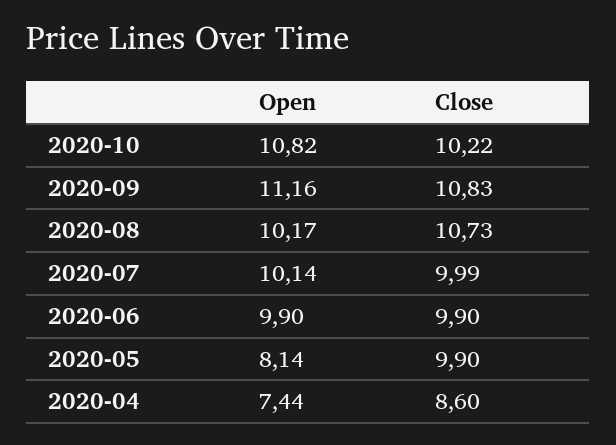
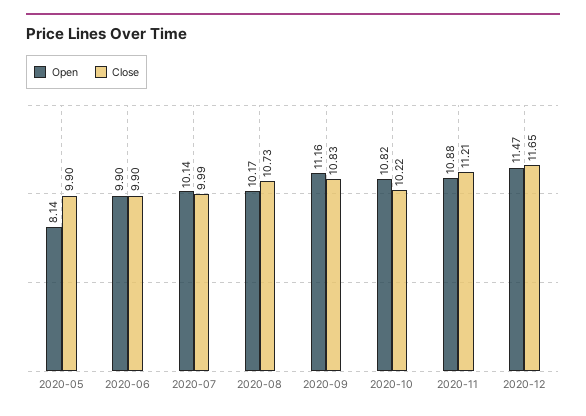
Open, 2020-04: 7.44 -> none
Close, 2020-04: 8.6 -> none
Open, 2020-11: none -> 10.88
Close, 2020-11: none -> 11.21
Open, 2020-12: none -> 11.47
Close, 2020-12: none -> 11.65

